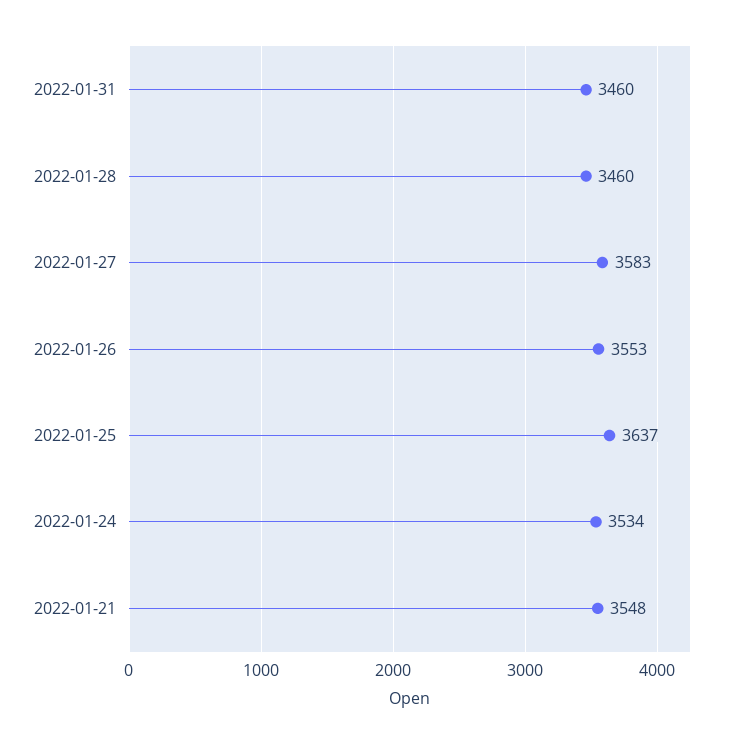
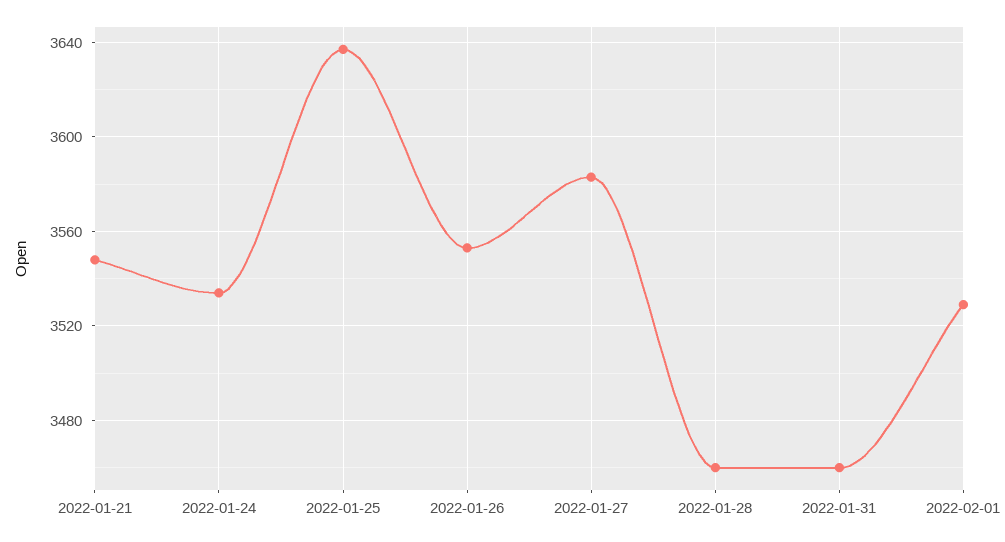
2022-02-01: none -> 3530

